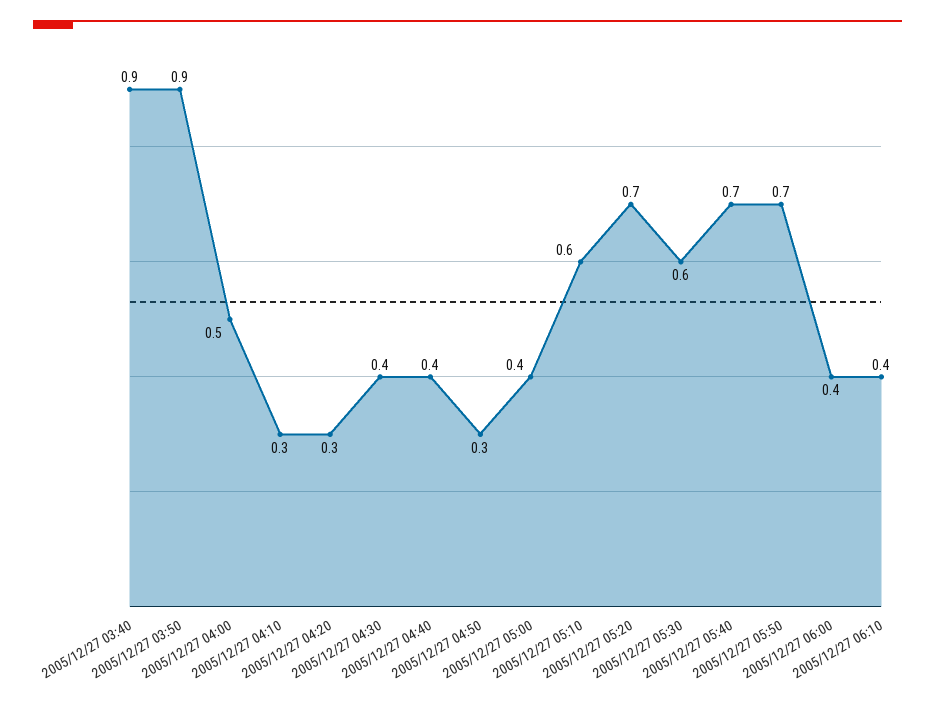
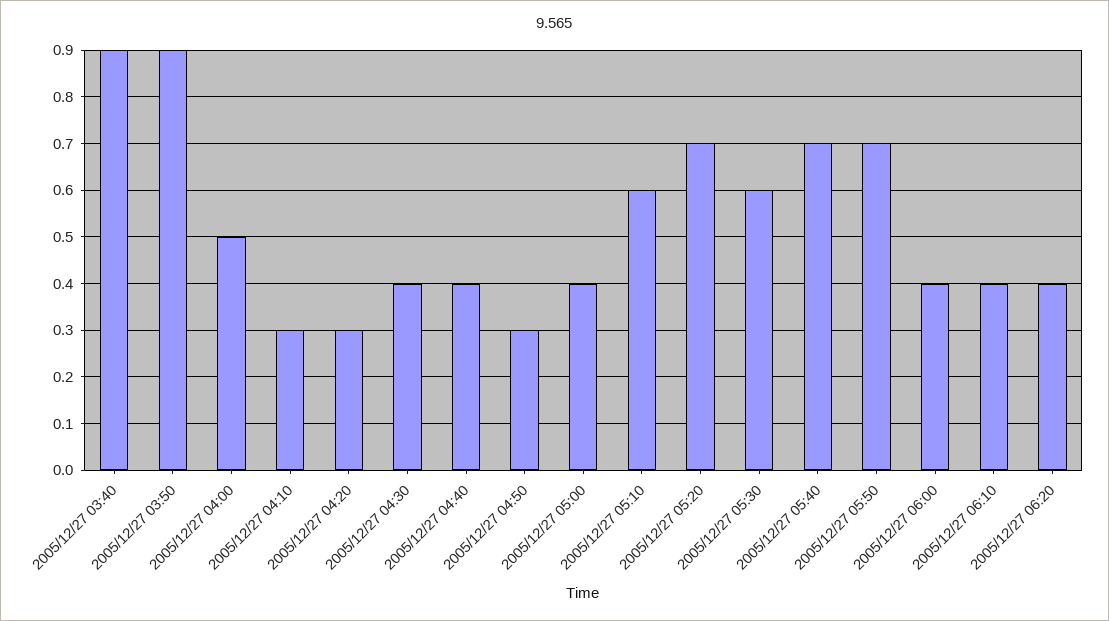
2005/12/27 06:20: none -> 0.4

